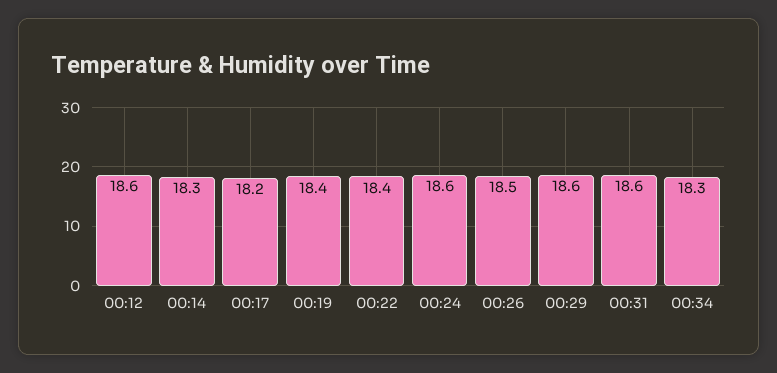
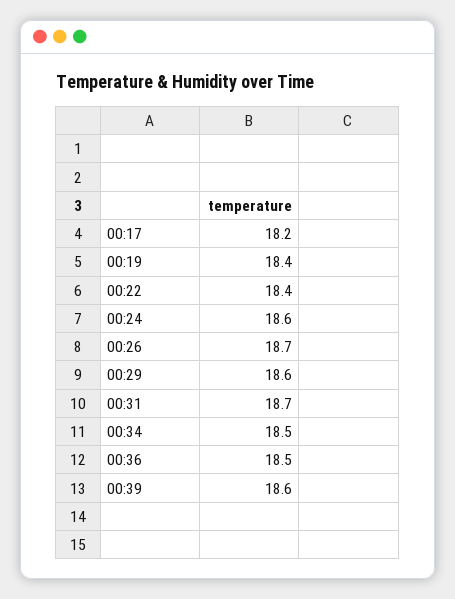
00:12: 18.6 -> none
00:14: 18.3 -> none
00:26: 18.5 -> 18.7
00:31: 18.6 -> 18.7
00:34: 18.3 -> 18.5
00:36: none -> 18.5
00:39: none -> 18.6

